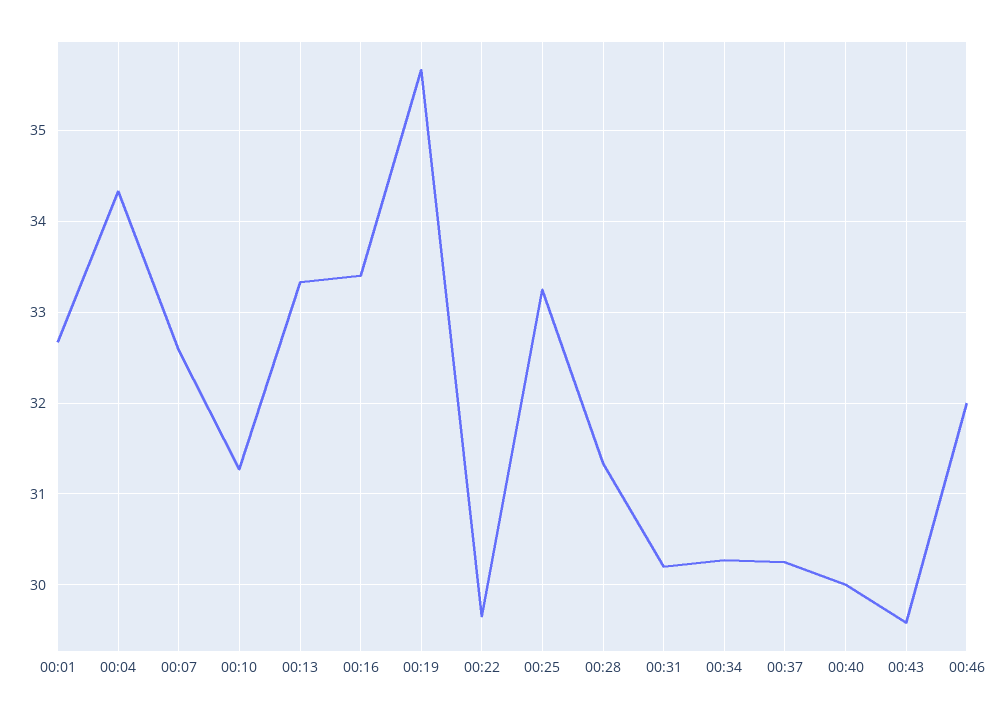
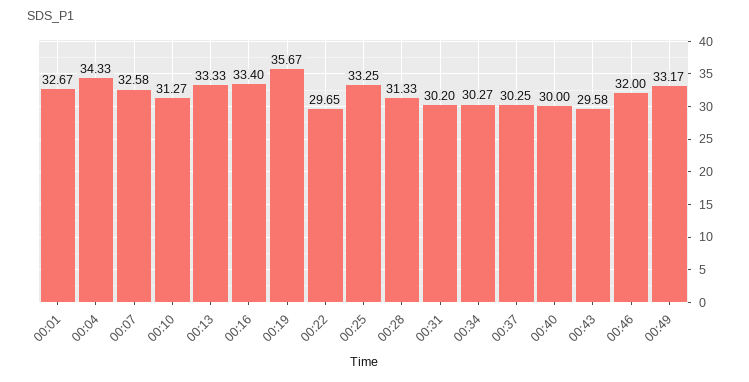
00:49: none -> 33.17

